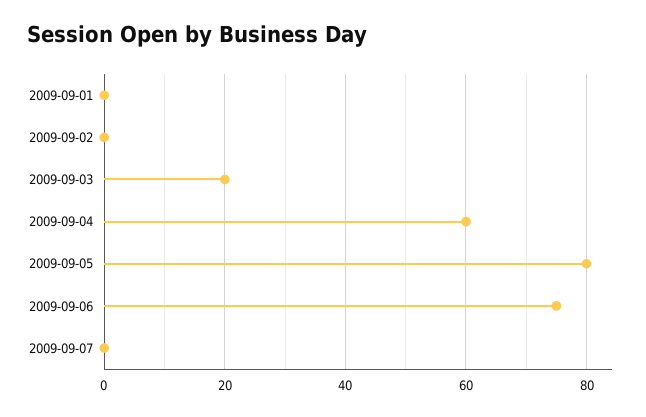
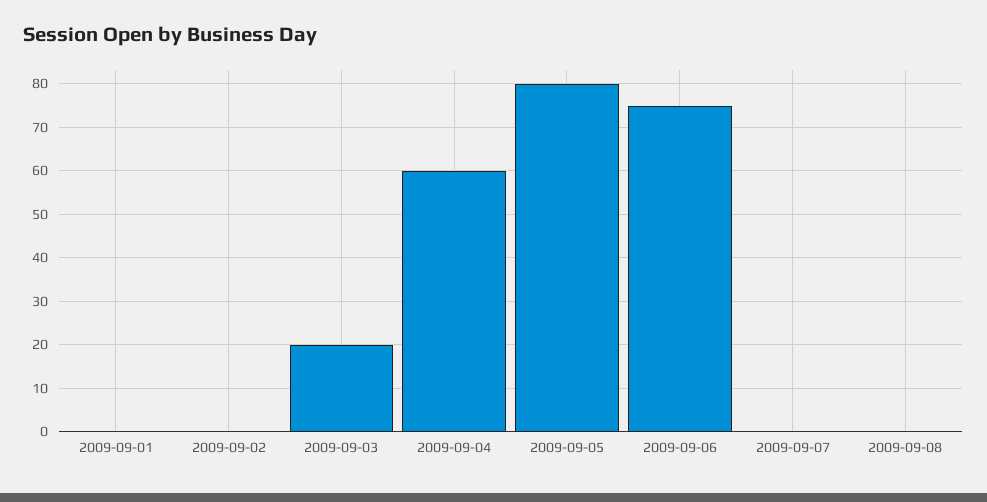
2009-09-08: none -> 0

